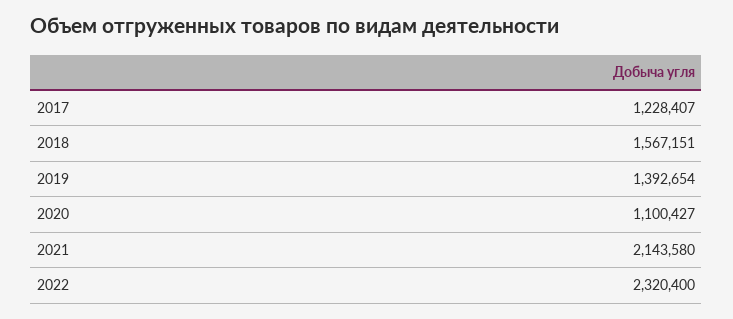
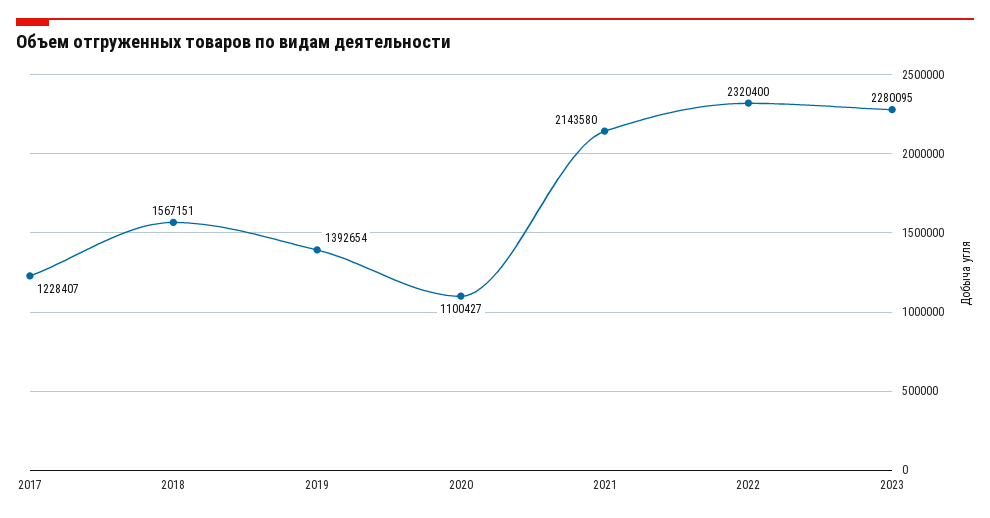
2023: none -> 2280095

